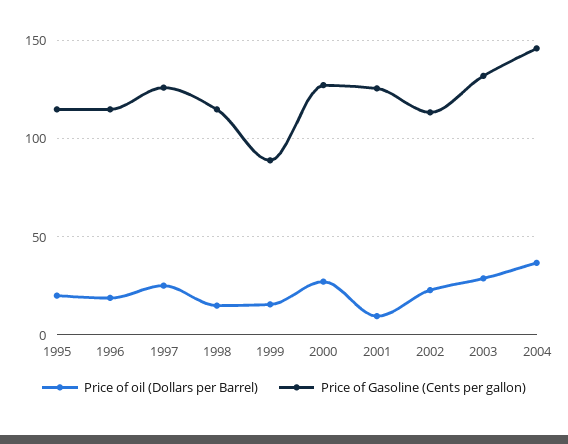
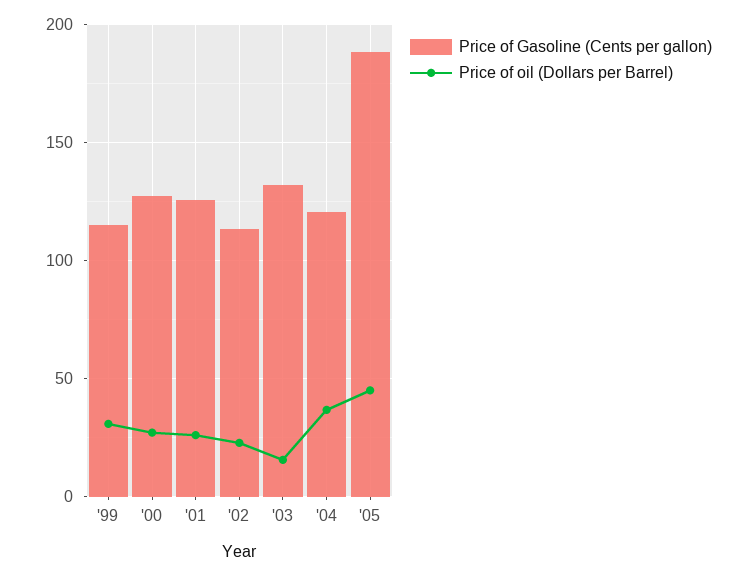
Price of oil (Dollars per Barrel), 1995: 20 -> none
Price of Gasoline (Cents per gallon), 1995: 115 -> none
Price of oil (Dollars per Barrel), 1996: 20 -> none
Price of Gasoline (Cents per gallon), 1996: 115 -> none
Price of oil (Dollars per Barrel), 1997: 25 -> none
Price of Gasoline (Cents per gallon), 1997: 125 -> none
Price of oil (Dollars per Barrel), 1998: 15 -> none
Price of Gasoline (Cents per gallon), 1998: 115 -> none
Price of oil (Dollars per Barrel), 1999: 15 -> 30
Price of Gasoline (Cents per gallon), 1999: 90 -> 115
Price of oil (Dollars per Barrel), 2001: 10 -> 25
Price of oil (Dollars per Barrel), 2003: 30 -> 15
Price of Gasoline (Cents per gallon), 2004: 145 -> 120
Price of Gasoline (Cents per gallon), '05: none -> 190
Price of oil (Dollars per Barrel), '05: none -> 45

